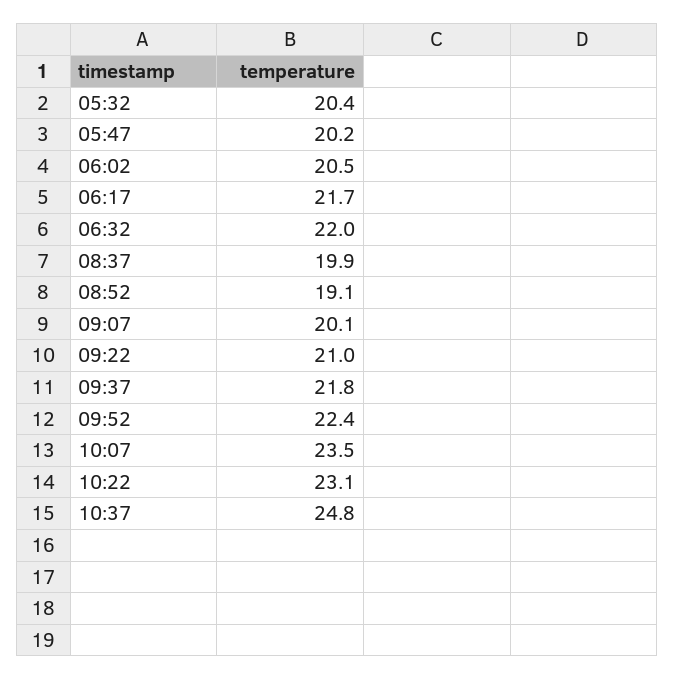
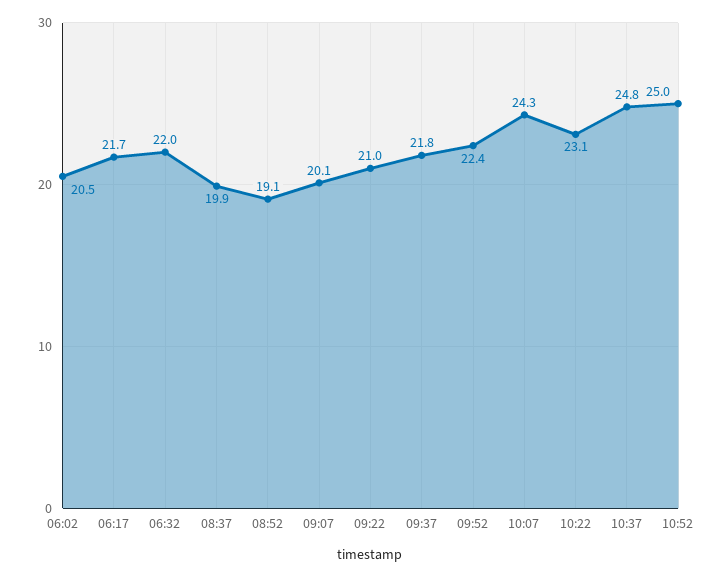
05:32: 20.4 -> none
05:47: 20.2 -> none
10:07: 23.5 -> 24.3
10:52: none -> 25

